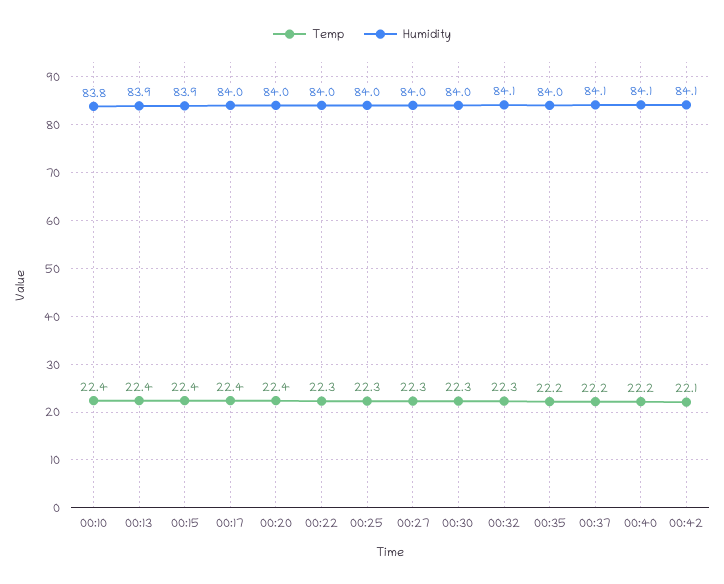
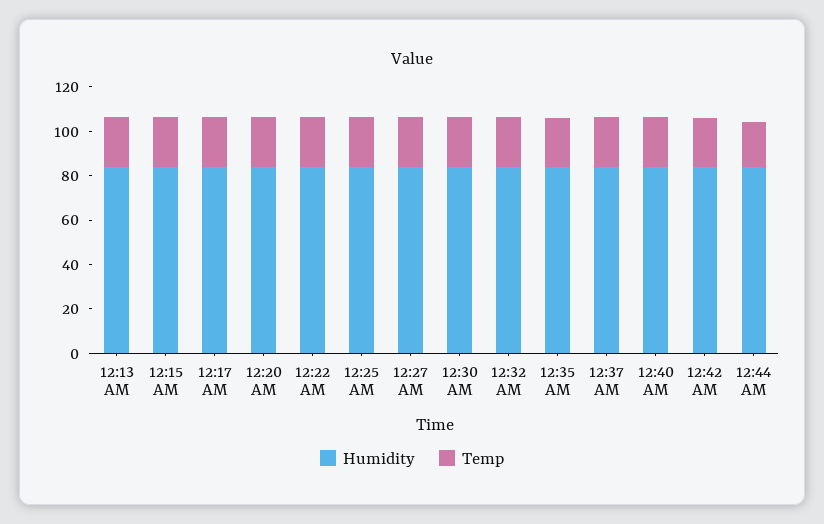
Temp, 00:10: 22.4 -> none
Humidity, 00:10: 83.8 -> none
Humidity, 12:44 AM: none -> 85
Temp, 12:44 AM: none -> 20

